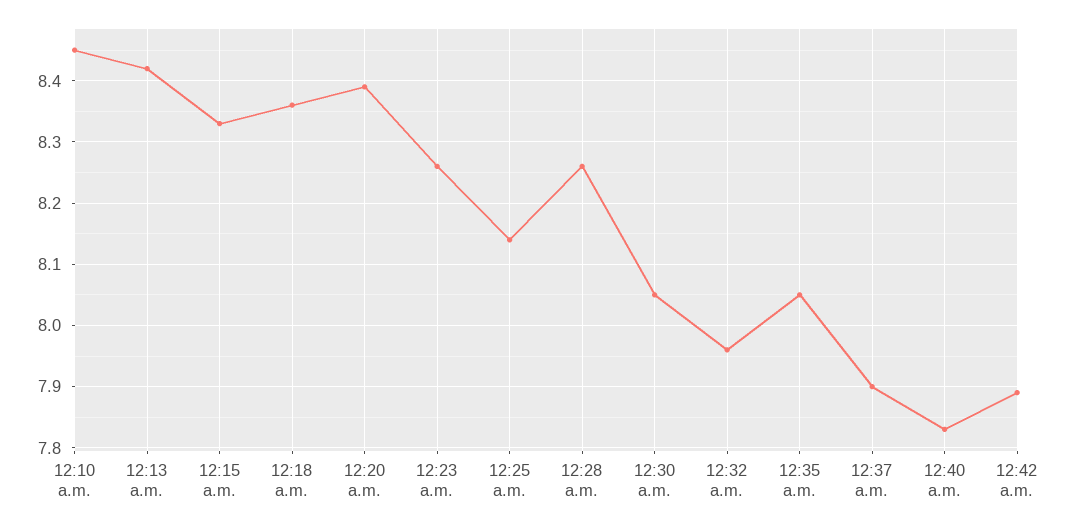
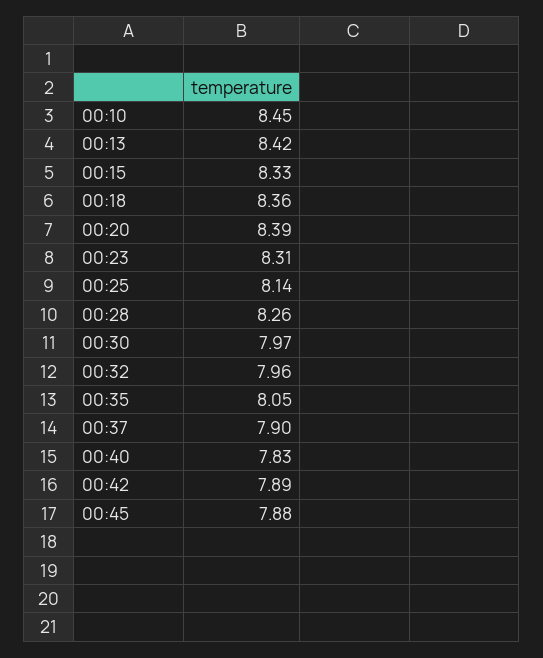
12:23 a.m.: 8.26 -> 8.31
12:30 a.m.: 8.05 -> 7.97
00:45: none -> 7.88

